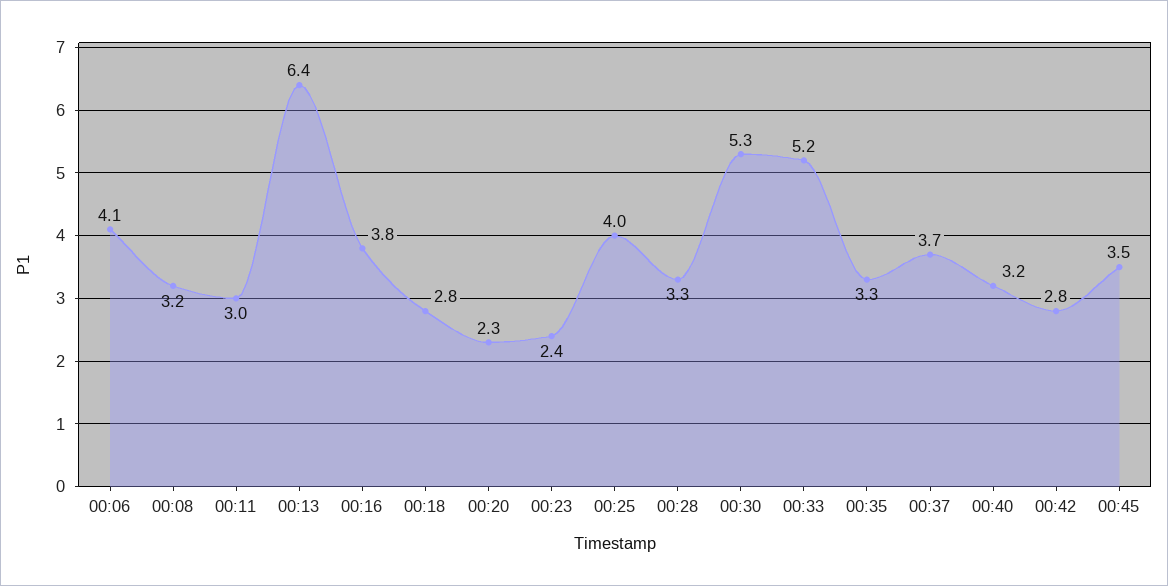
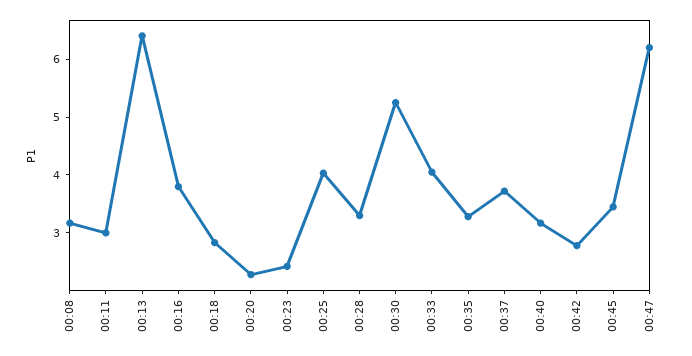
00:06: 4.1 -> none
00:33: 5.2 -> 4
00:47: none -> 6.2

